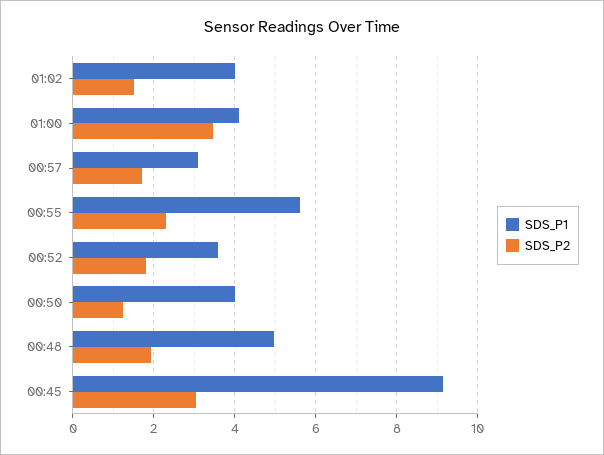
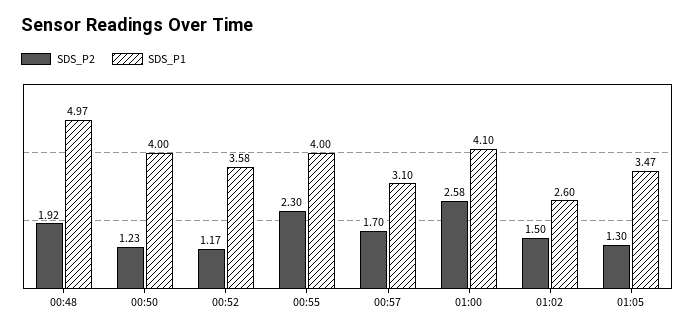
SDS_P1, 01:02: 4 -> 2.6
SDS_P2, 01:00: 3.4 -> 2.58
SDS_P1, 00:55: 5.6 -> 4
SDS_P2, 00:52: 1.8 -> 1.17
SDS_P1, 00:45: 9.2 -> none
SDS_P2, 00:45: 3 -> none
SDS_P2, 01:05: none -> 1.3
SDS_P1, 01:05: none -> 3.47

